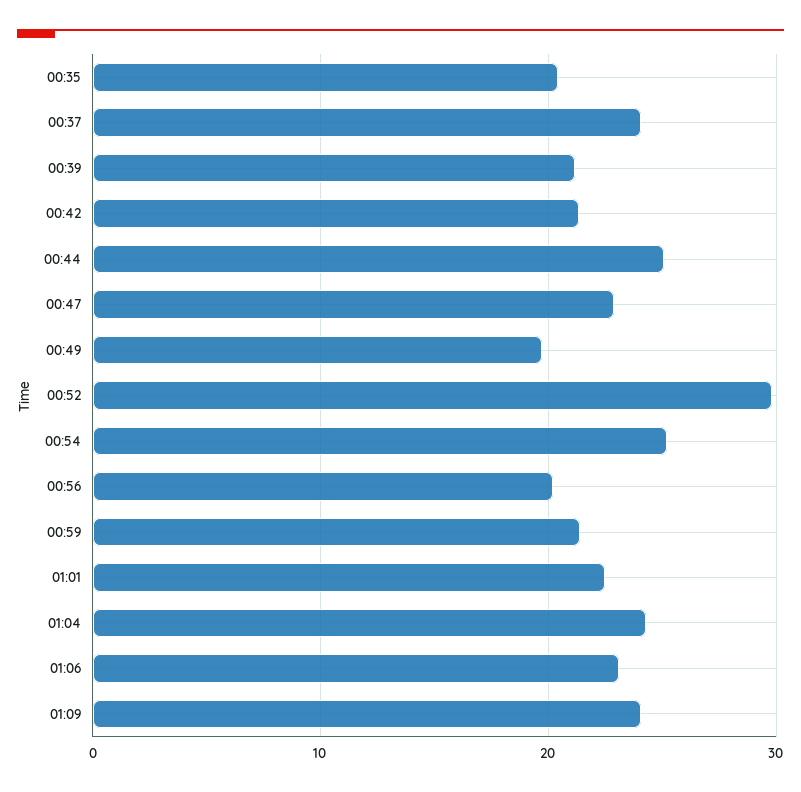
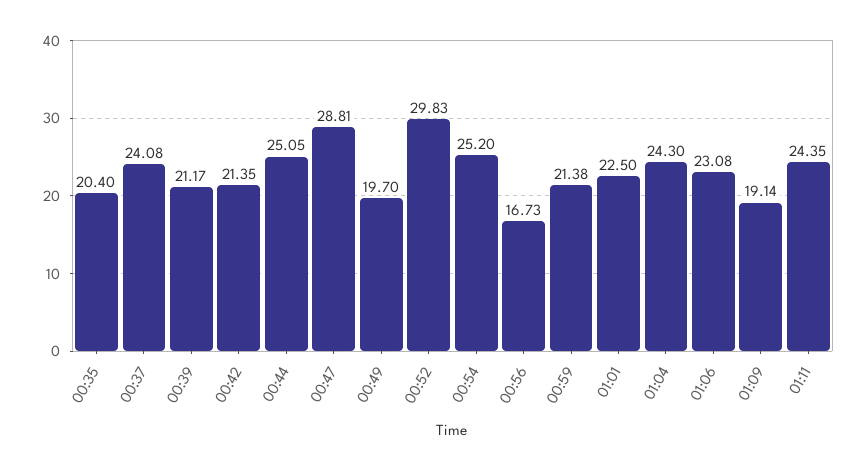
00:47: 23 -> 28.81
00:56: 20 -> 16.73
01:09: 24 -> 19.14
01:11: none -> 24.35

